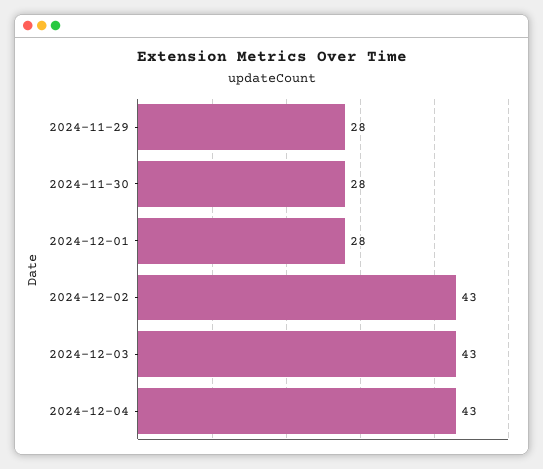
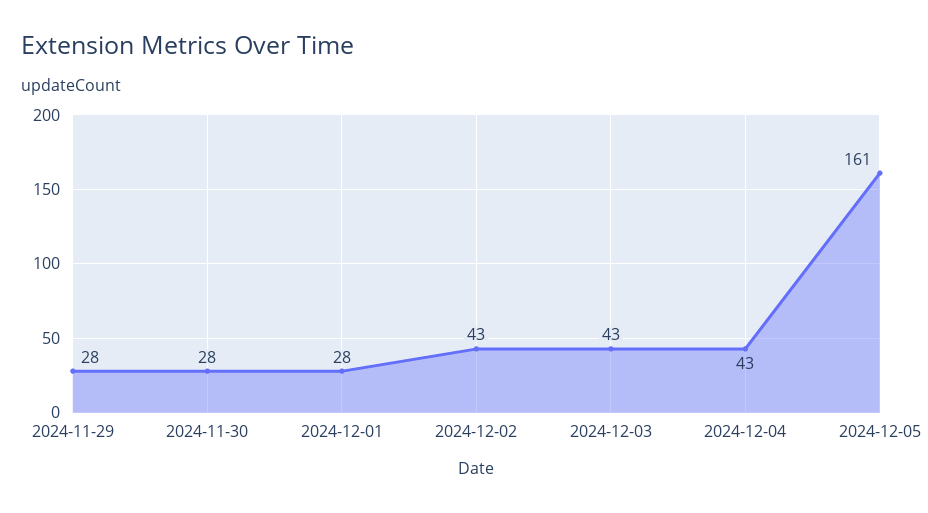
2024-12-05: none -> 161

